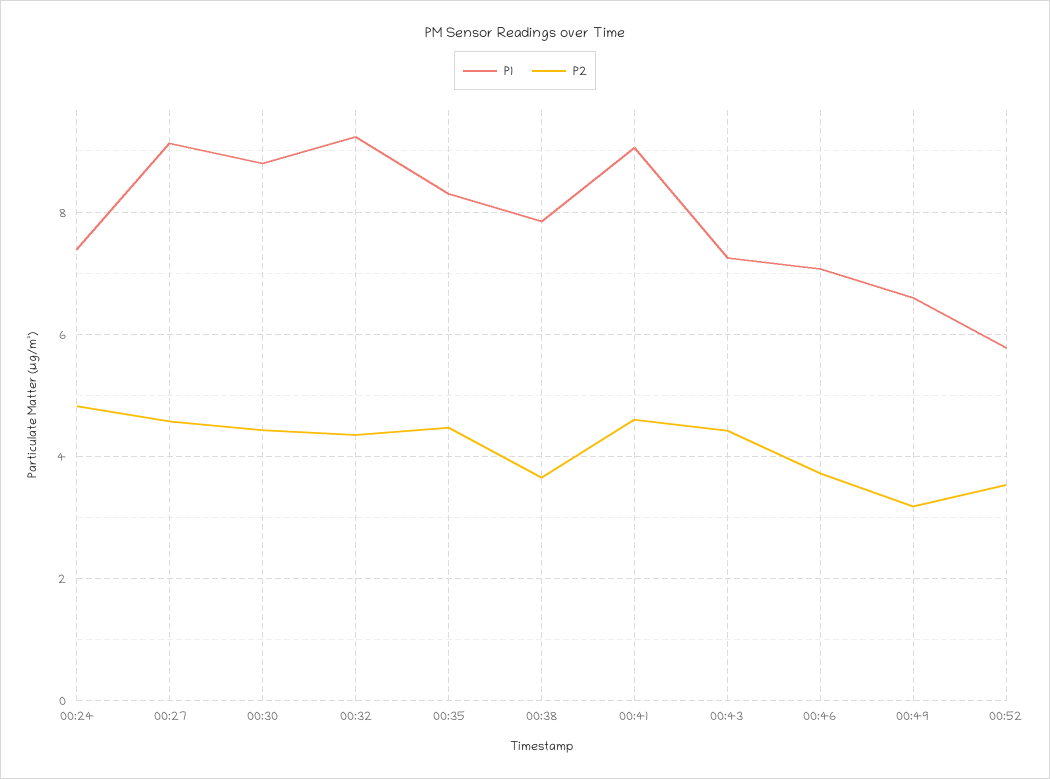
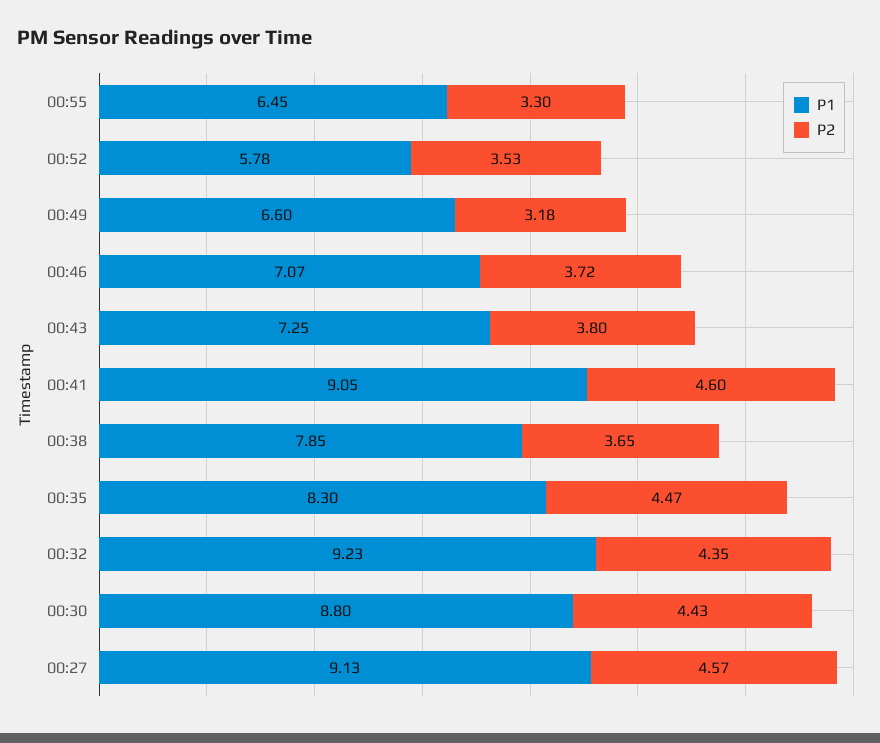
P1, 00:24: 7.4 -> none
P2, 00:24: 4.8 -> none
P2, 00:43: 4.4 -> 3.8
P1, 00:55: none -> 6.45
P2, 00:55: none -> 3.3

